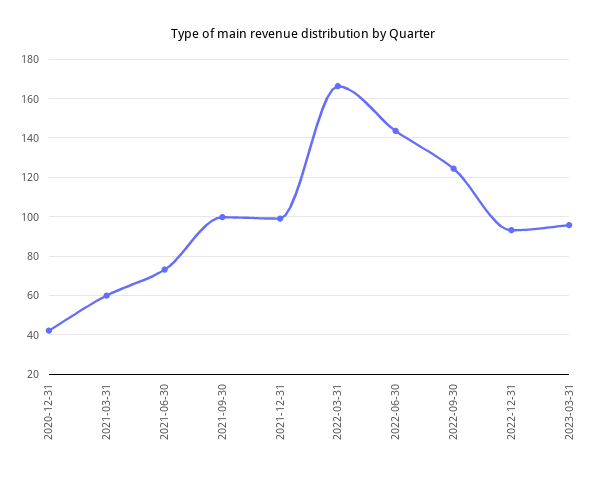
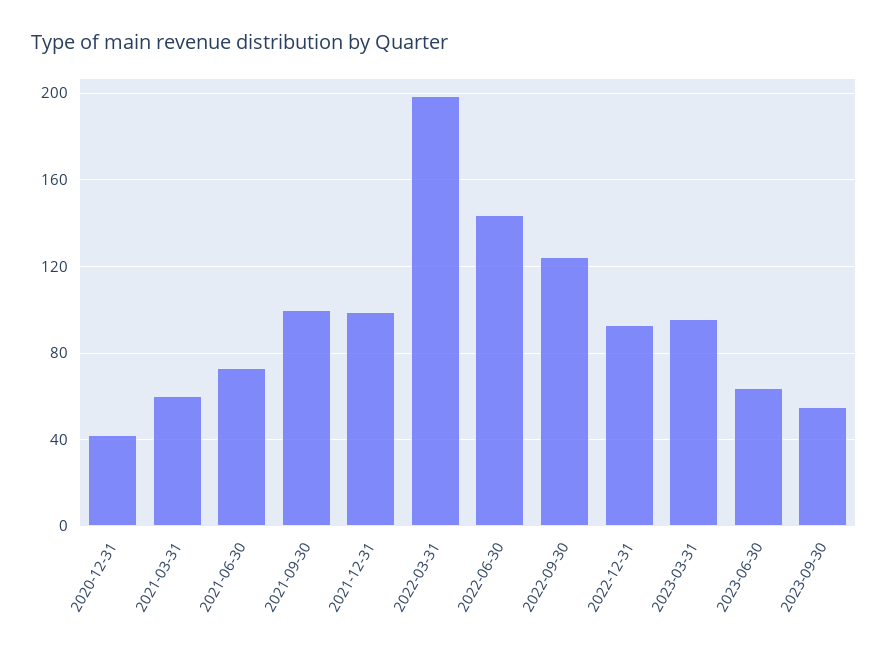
2022-03-31: 165 -> 200
2023-06-30: none -> 65
2023-09-30: none -> 55

